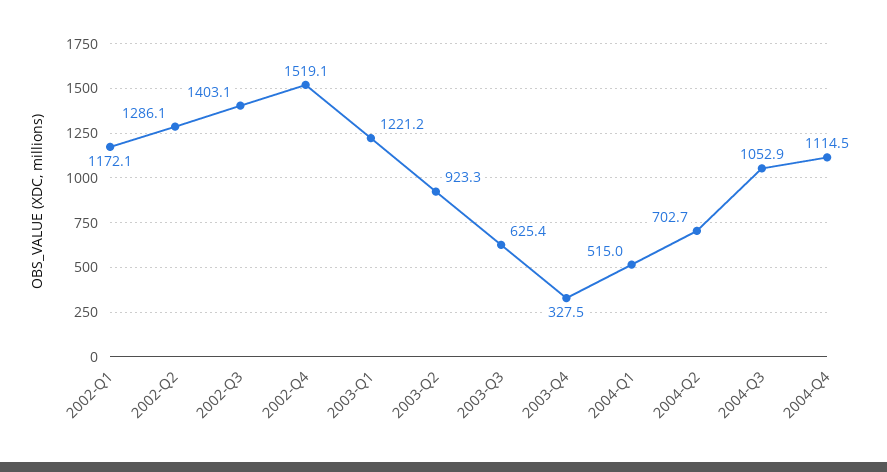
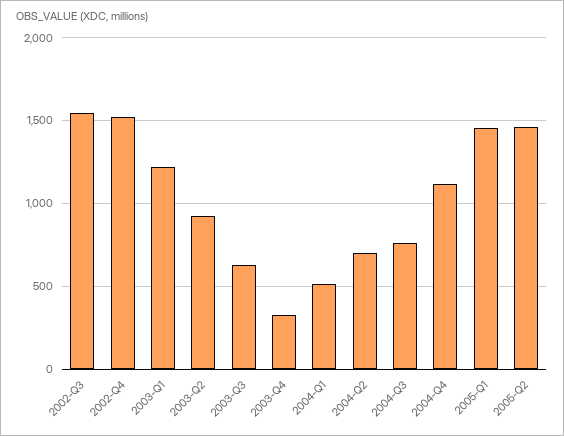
2002-Q1: 1172.1 -> none
2002-Q2: 1286.1 -> none
2002-Q3: 1403.1 -> 1550
2004-Q3: 1052.9 -> 750
2005-Q1: none -> 1450
2005-Q2: none -> 1450

